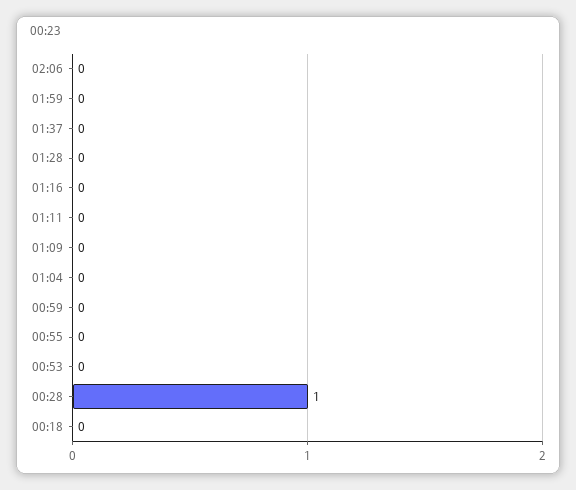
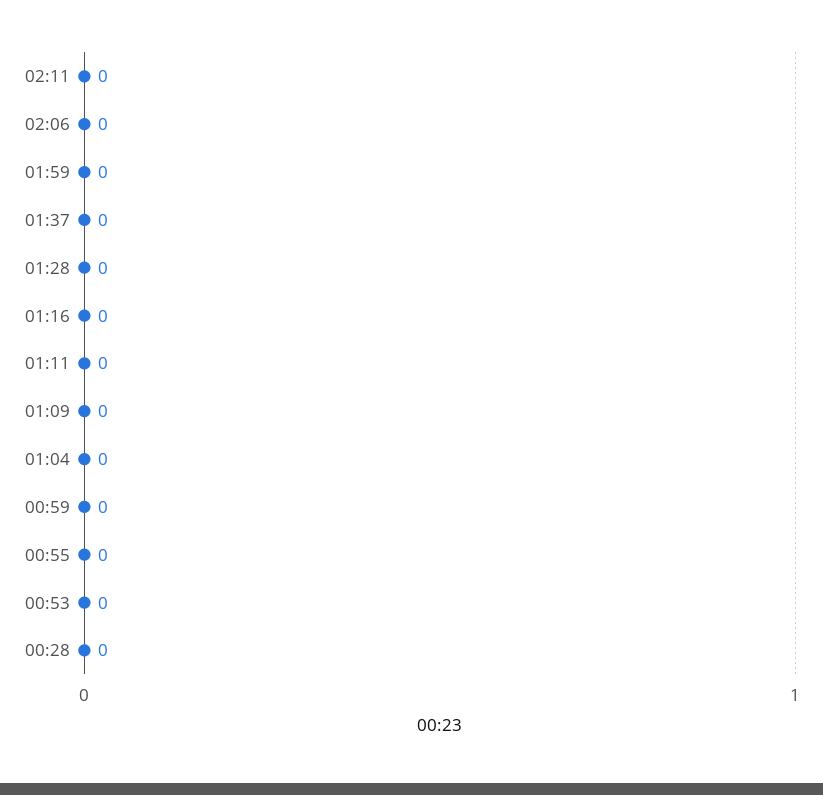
00:28: 1 -> 0
00:18: 0 -> none
02:11: none -> 0

